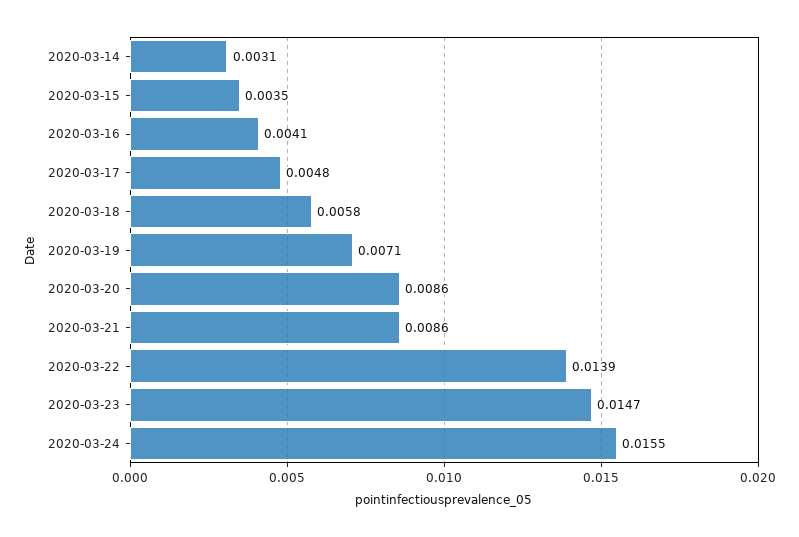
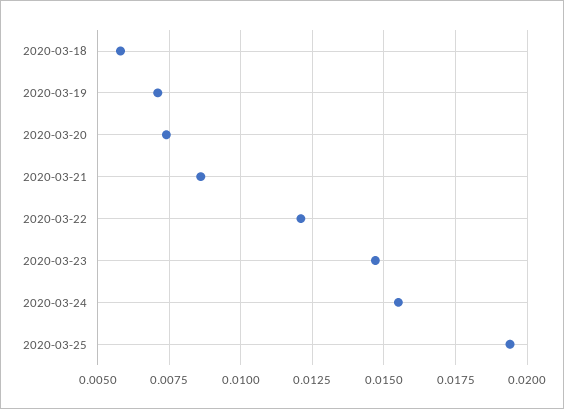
2020-03-14: 0.0031 -> none
2020-03-15: 0.0035 -> none
2020-03-16: 0.0041 -> none
2020-03-17: 0.0048 -> none
2020-03-20: 0.0086 -> 0.0075
2020-03-22: 0.0139 -> 0.012
2020-03-25: none -> 0.0195

